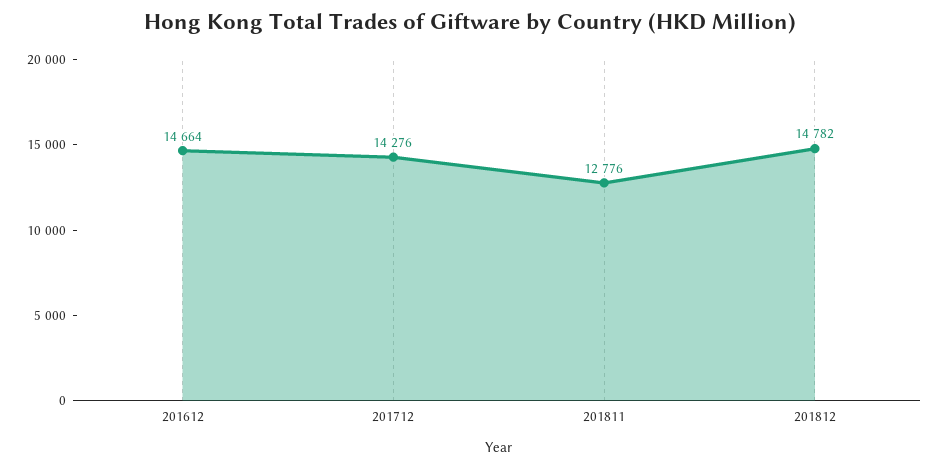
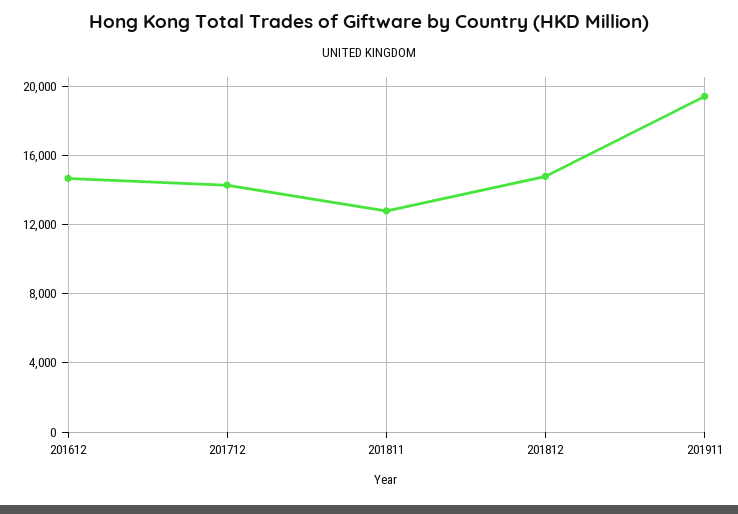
201911: none -> 19500

